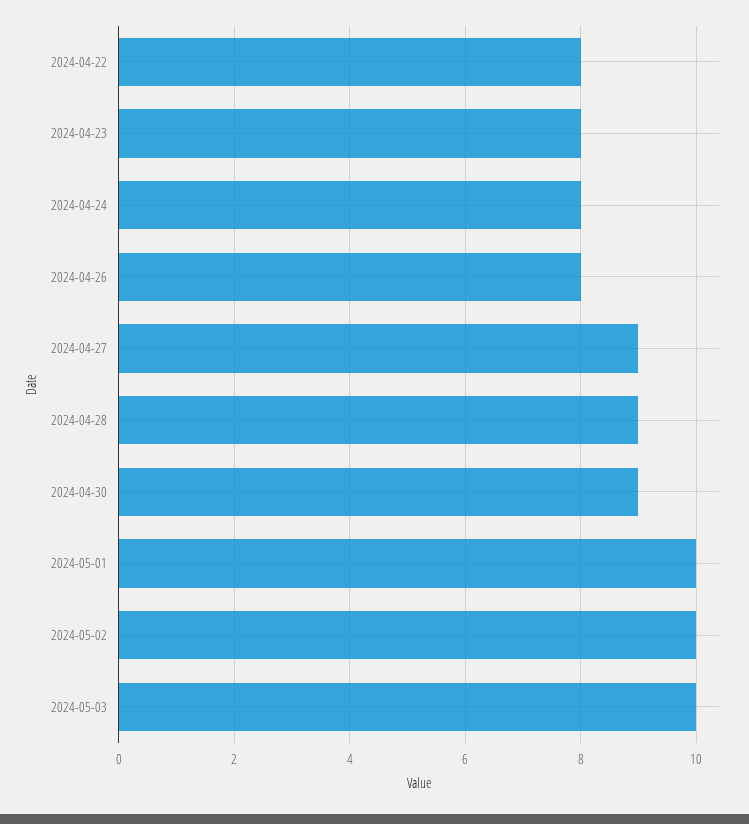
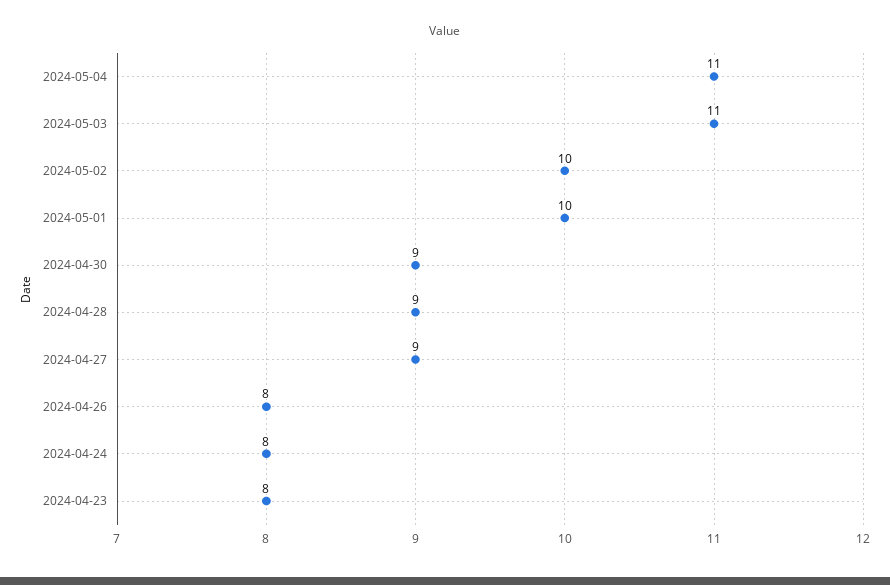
2024-04-22: 8 -> none
2024-05-03: 10 -> 11
2024-05-04: none -> 11

